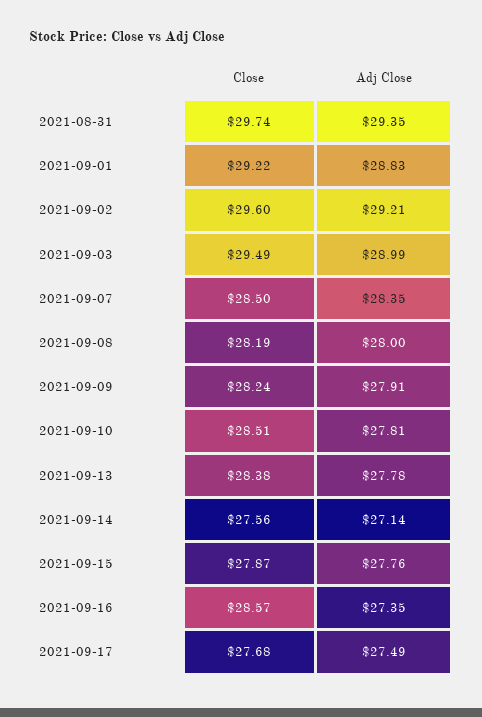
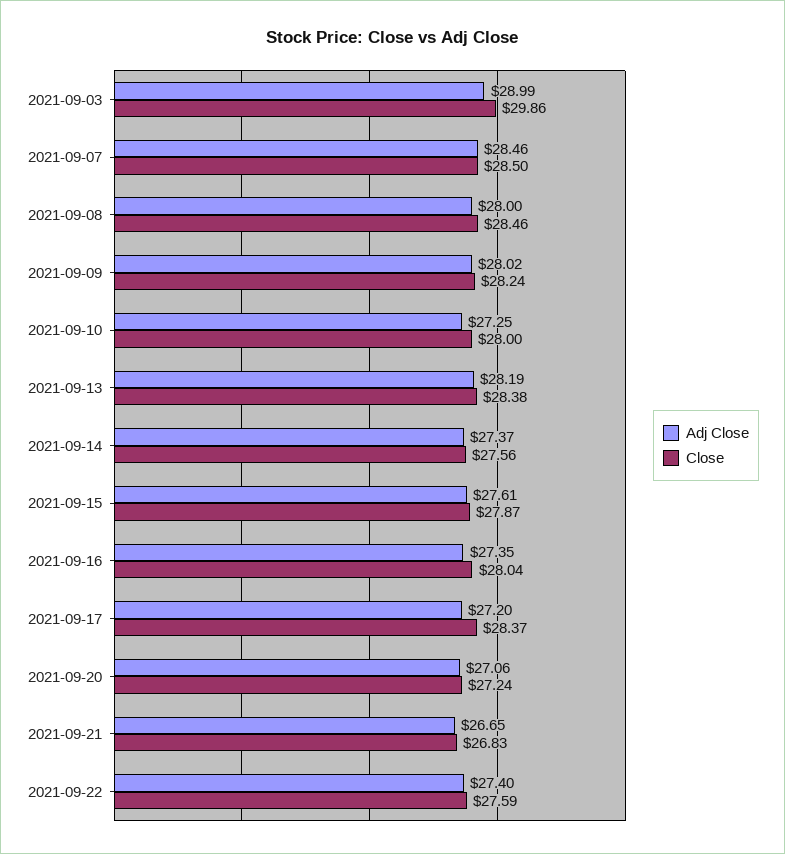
Close, 2021-08-31: 29.74 -> none
Adj Close, 2021-08-31: 29.35 -> none
Close, 2021-09-01: 29.22 -> none
Adj Close, 2021-09-01: 28.83 -> none
Close, 2021-09-02: 29.6 -> none
Adj Close, 2021-09-02: 29.21 -> none
Close, 2021-09-03: 29.49 -> 29.86
Adj Close, 2021-09-07: 28.35 -> 28.46
Close, 2021-09-08: 28.19 -> 28.46
Adj Close, 2021-09-09: 27.91 -> 28.02
Close, 2021-09-10: 28.51 -> 28
Adj Close, 2021-09-10: 27.81 -> 27.25
Adj Close, 2021-09-13: 27.78 -> 28.19
Adj Close, 2021-09-14: 27.14 -> 27.37
Adj Close, 2021-09-15: 27.76 -> 27.61
Close, 2021-09-16: 28.57 -> 28.04
Close, 2021-09-17: 27.68 -> 28.37
Adj Close, 2021-09-17: 27.49 -> 27.2
Adj Close, 2021-09-20: none -> 27.06
Close, 2021-09-20: none -> 27.24
Adj Close, 2021-09-21: none -> 26.65
Close, 2021-09-21: none -> 26.83
Adj Close, 2021-09-22: none -> 27.4
Close, 2021-09-22: none -> 27.59

